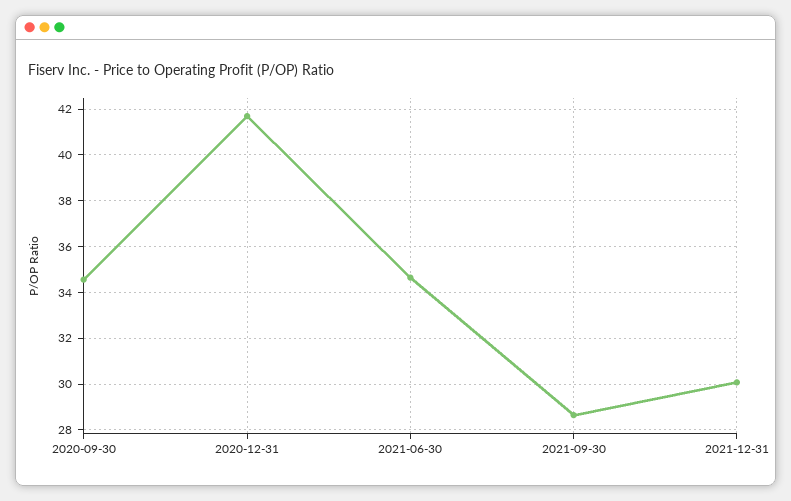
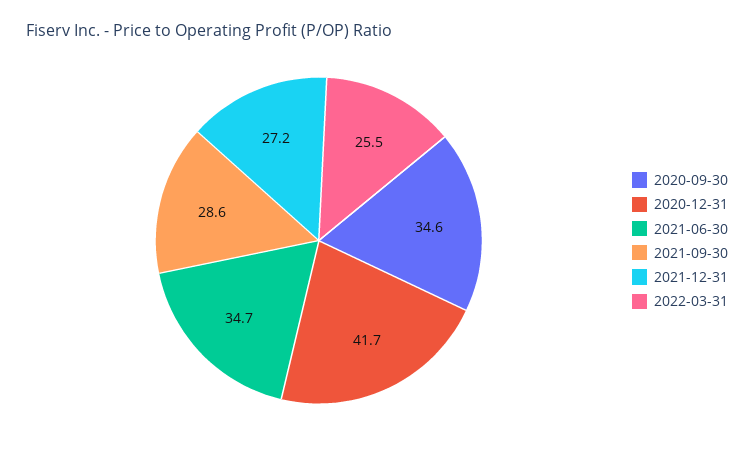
2021-12-31: 30 -> 27.2
2022-03-31: none -> 25.5

